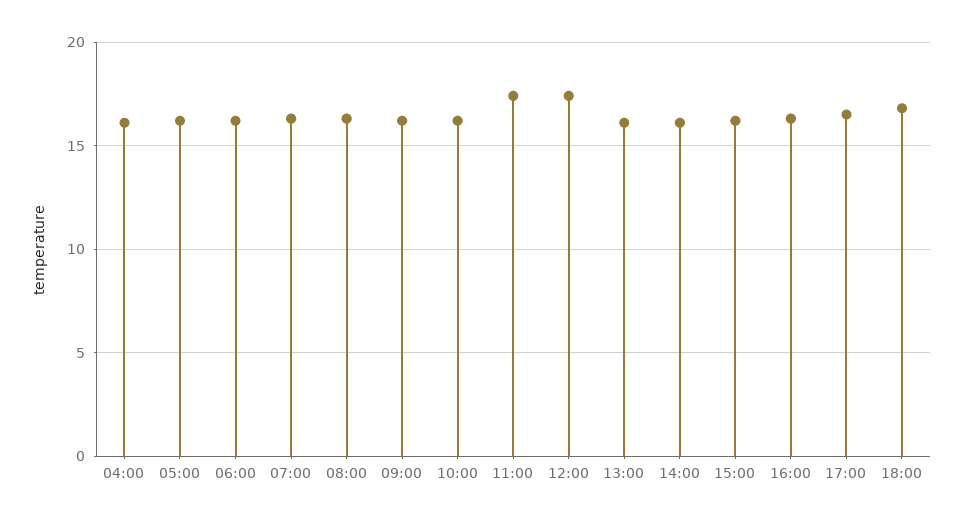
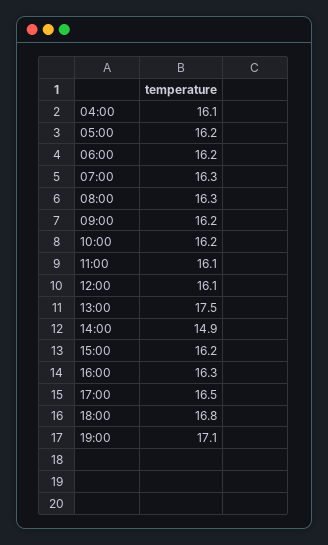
11:00: 17.5 -> 16.1
12:00: 17.5 -> 16.1
13:00: 16 -> 17.5
14:00: 16 -> 14.9
19:00: none -> 17.1

